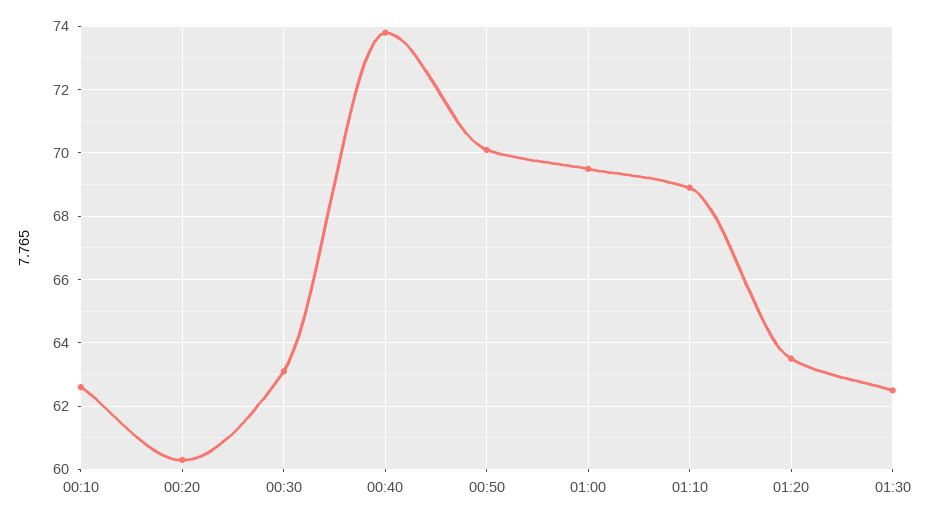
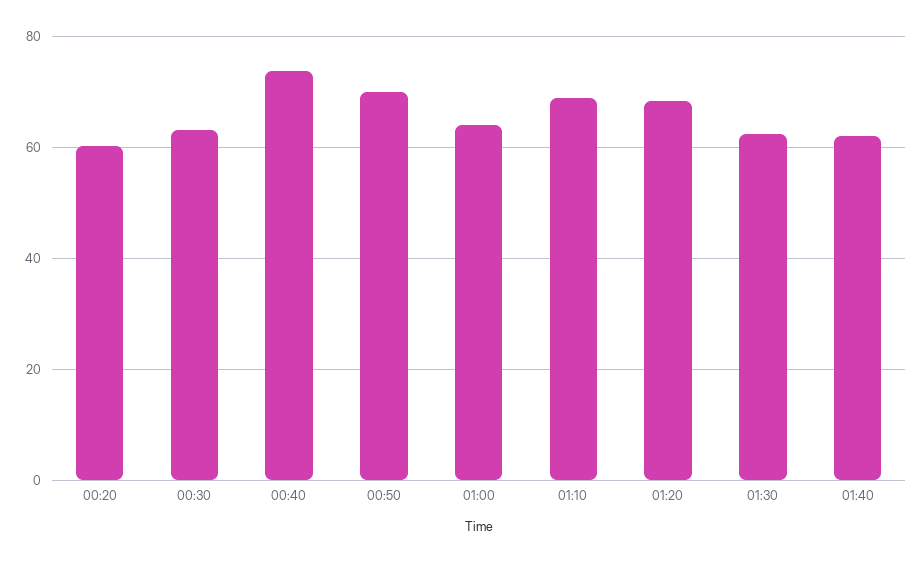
00:10: 62.5 -> none
01:00: 69.5 -> 64
01:20: 63.5 -> 68
01:40: none -> 62

